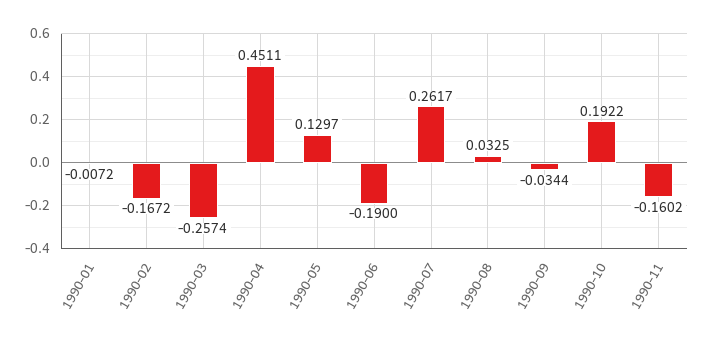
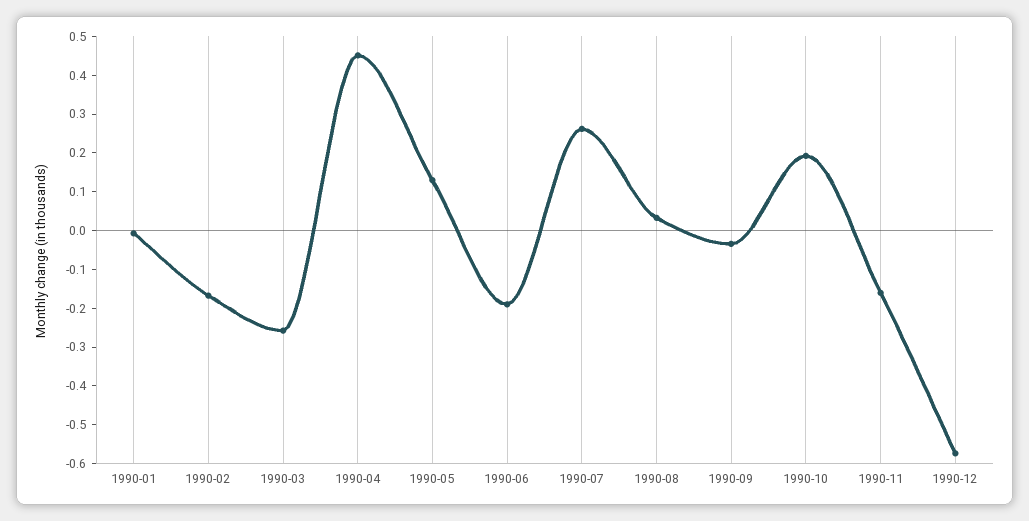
1990-12: none -> -0.575

